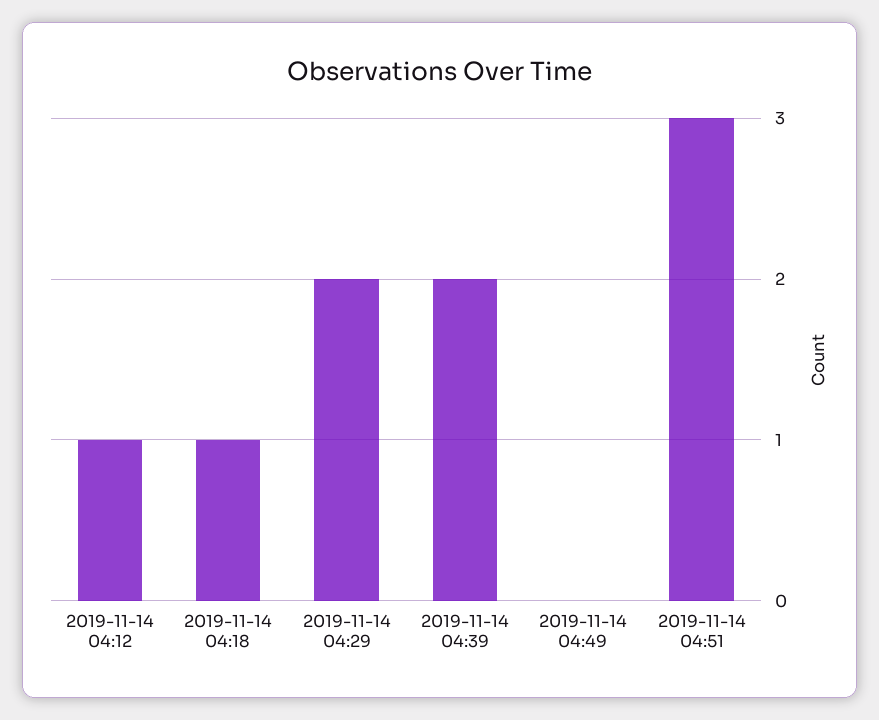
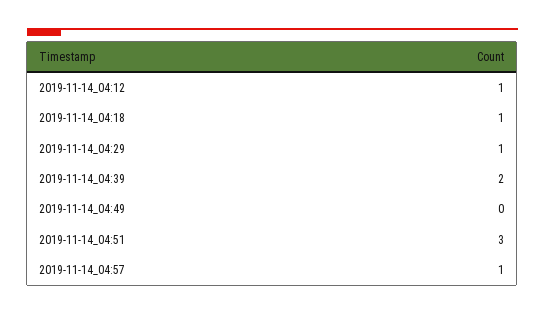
2019-11-14 04:29: 2 -> 1
2019-11-14_04:57: none -> 1

